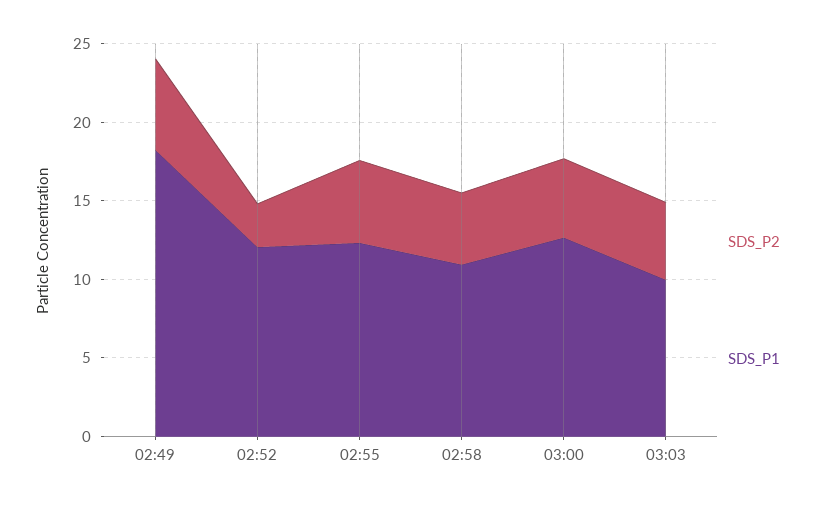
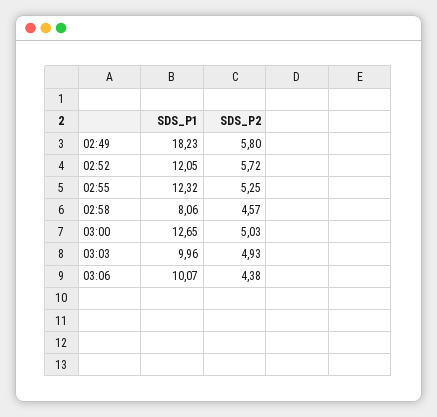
SDS_P2, 02:52: 3 -> 5.72
SDS_P1, 02:58: 11 -> 8.06
SDS_P1, 03:06: none -> 10.07
SDS_P2, 03:06: none -> 4.38

